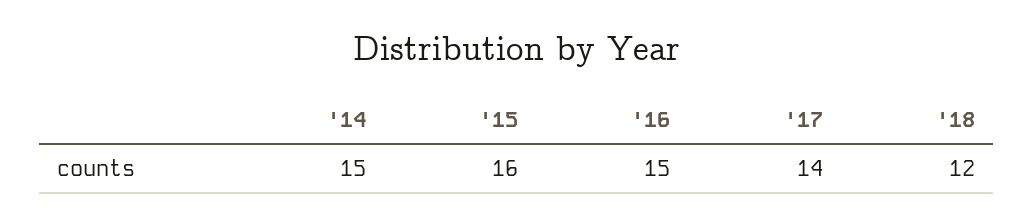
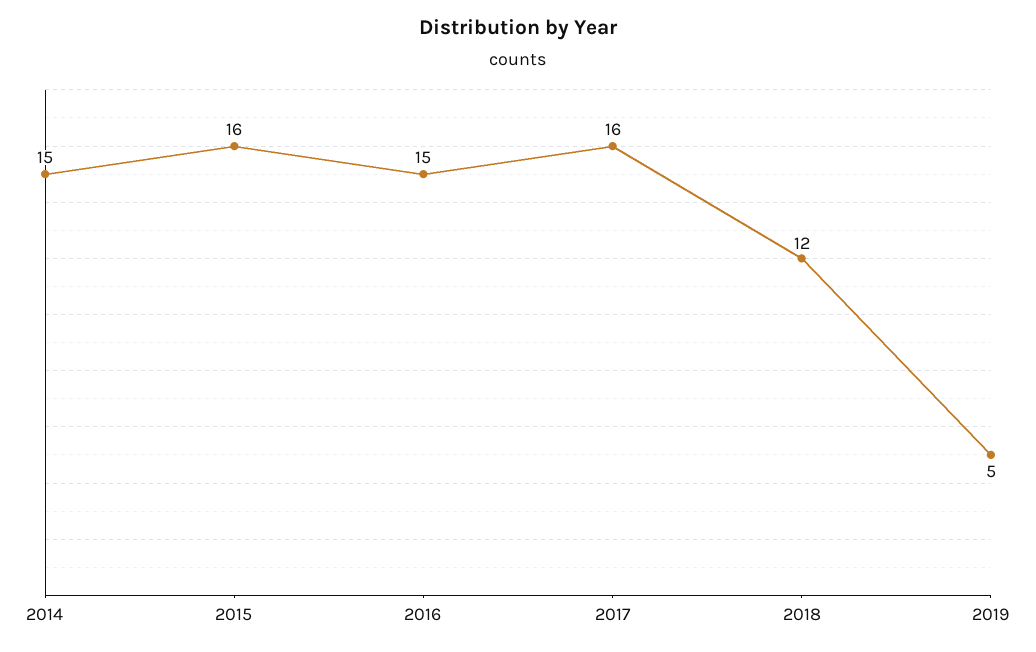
'17: 14 -> 16
2019: none -> 5

